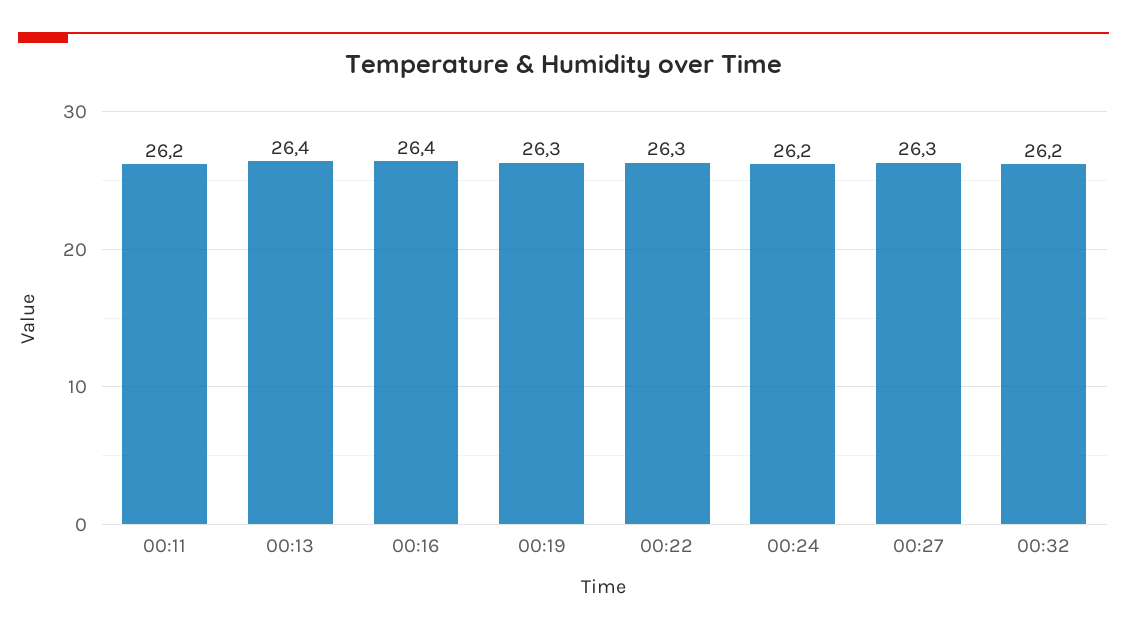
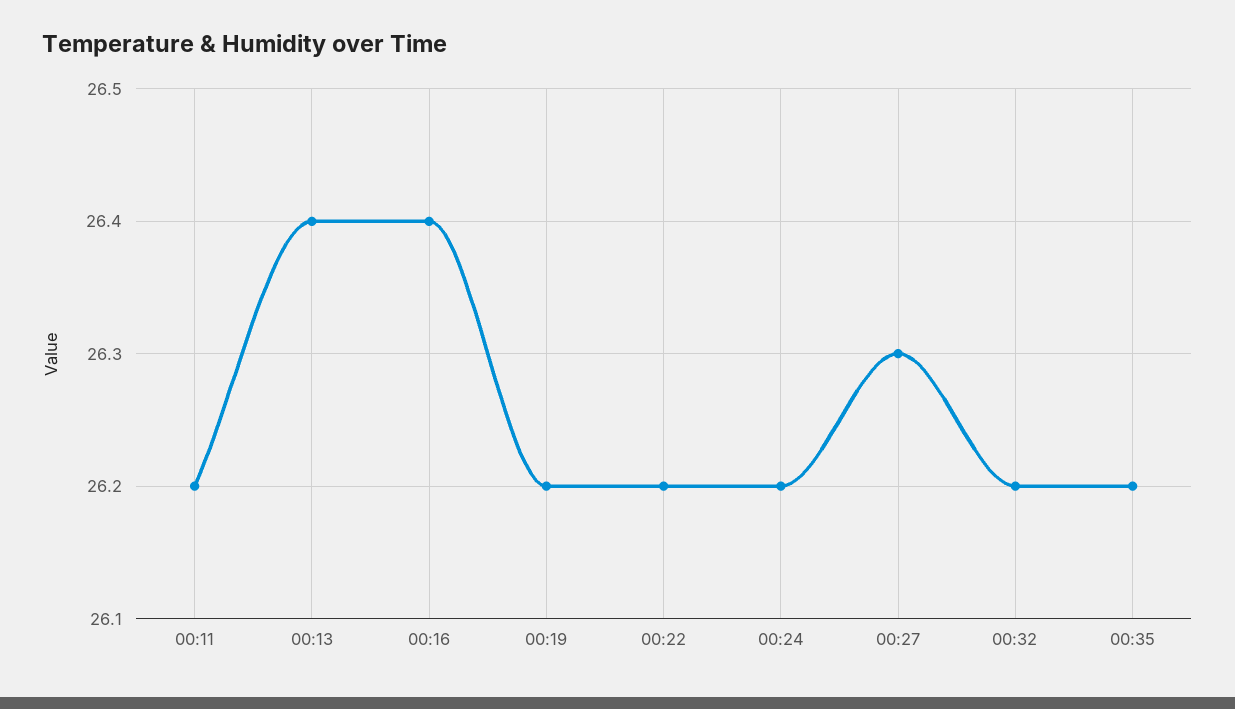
00:19: 26.3 -> 26.2
00:22: 26.3 -> 26.2
00:35: none -> 26.2

